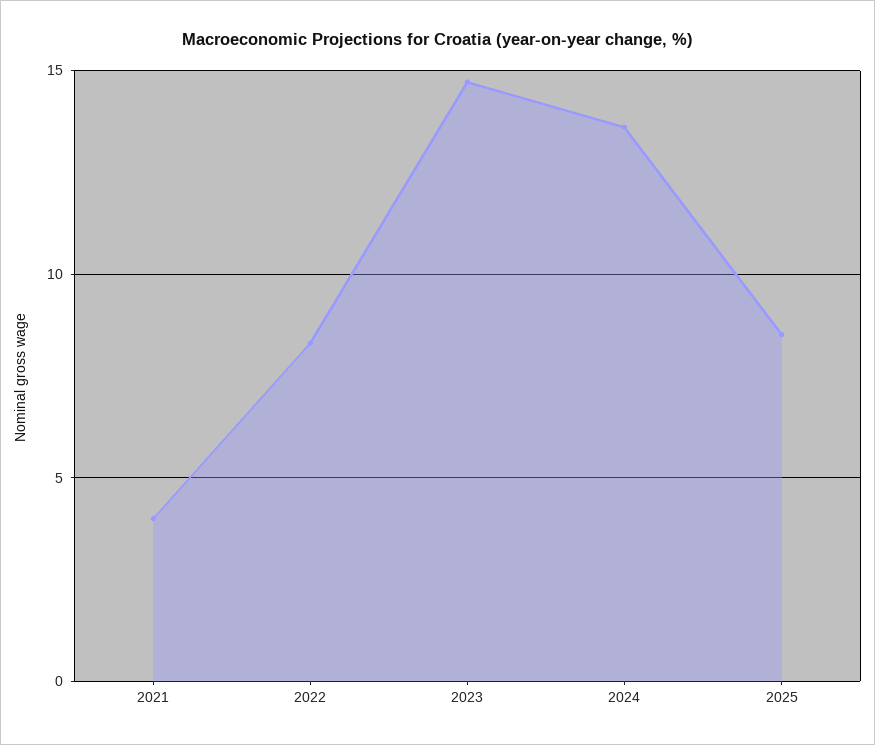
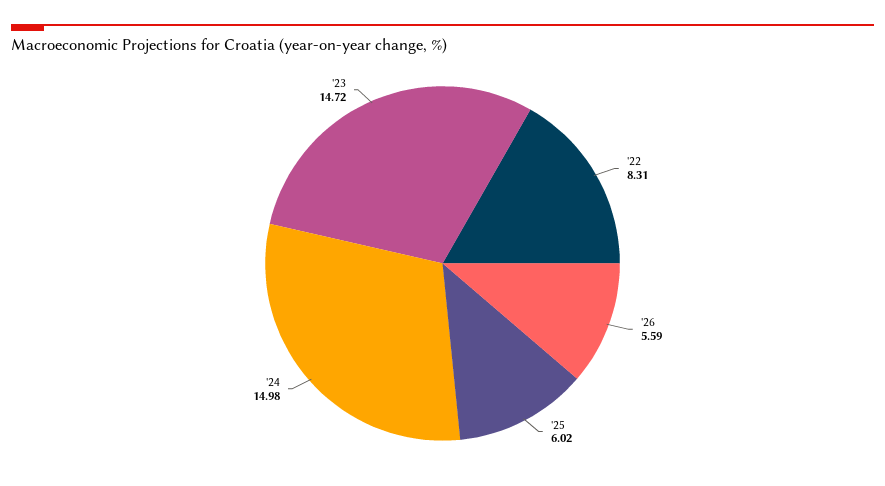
2021: 4 -> none
2024: 13.5 -> 14.98
2025: 8.5 -> 6.02
'26: none -> 5.59

